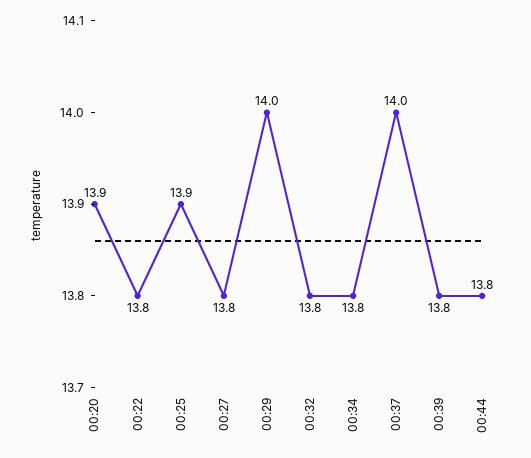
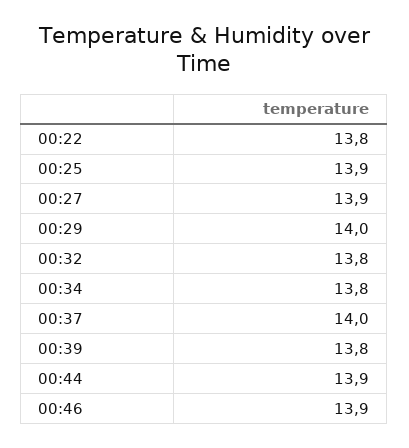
00:20: 13.9 -> none
00:27: 13.8 -> 13.9
00:44: 13.8 -> 13.9
00:46: none -> 13.9

